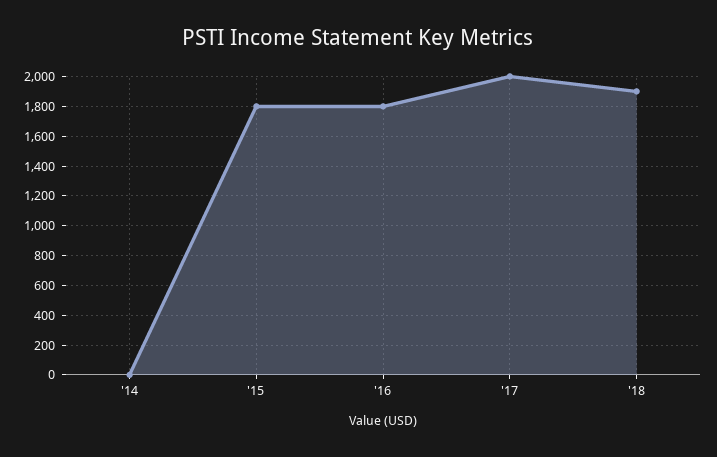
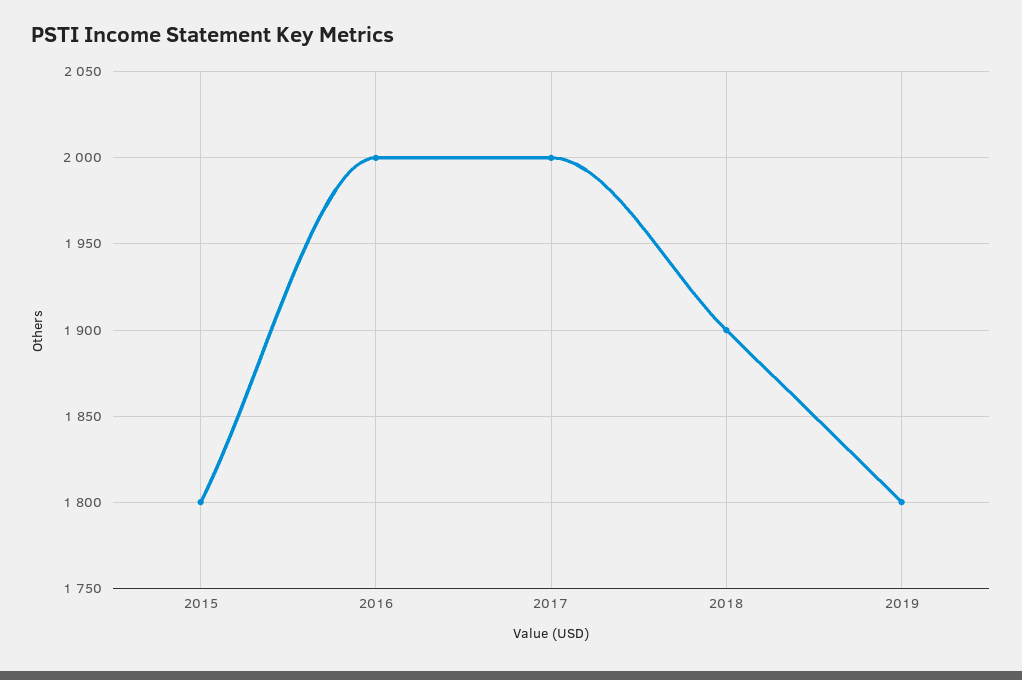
'14: 0 -> none
'16: 1800 -> 2000
2019: none -> 1800

